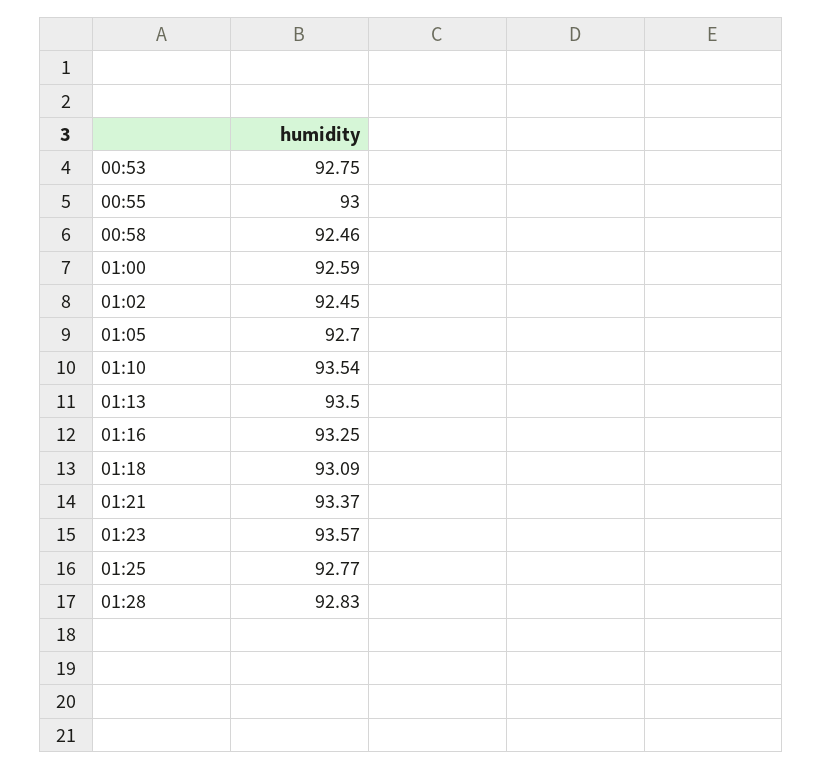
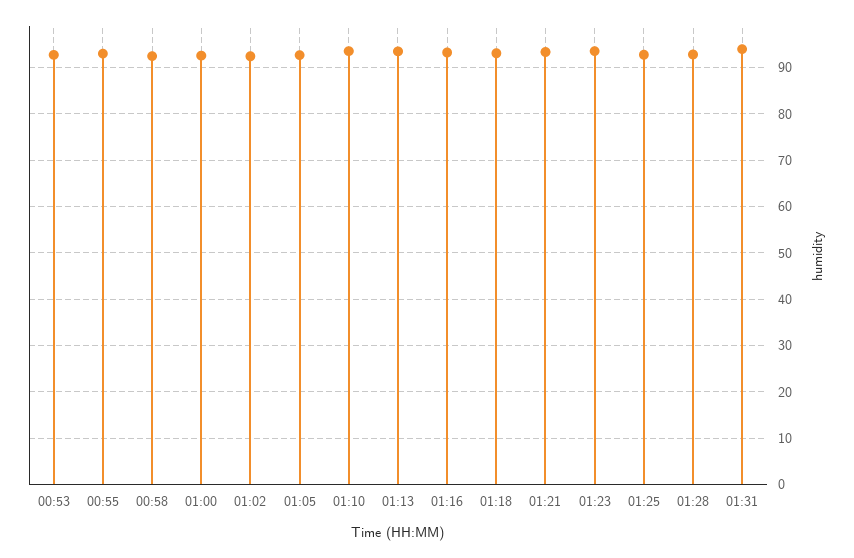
01:31: none -> 94

